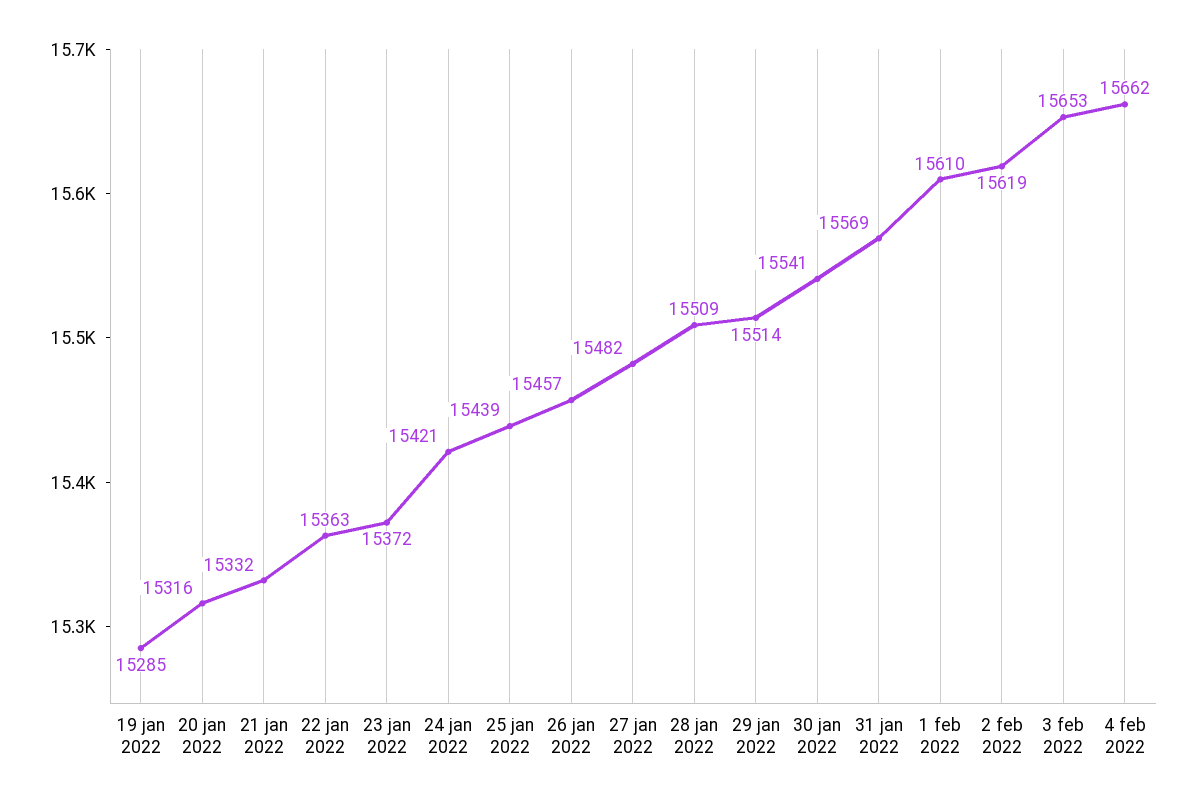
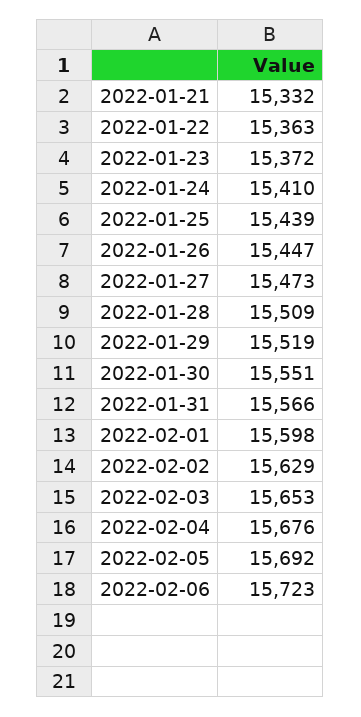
19 jan 2022: 15285 -> none
20 jan 2022: 15316 -> none
24 jan 2022: 15421 -> 15410
26 jan 2022: 15457 -> 15447
27 jan 2022: 15482 -> 15473
29 jan 2022: 15514 -> 15519
30 jan 2022: 15541 -> 15551
31 jan 2022: 15569 -> 15566
1 feb 2022: 15610 -> 15598
2 feb 2022: 15619 -> 15629
4 feb 2022: 15662 -> 15676
2022-02-05: none -> 15692
2022-02-06: none -> 15723

